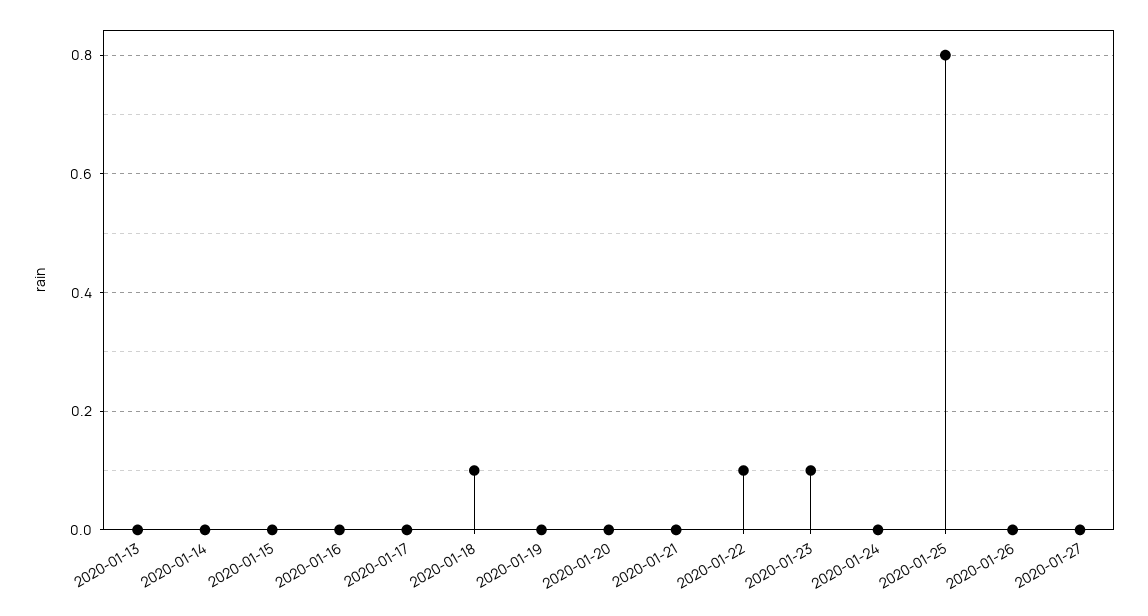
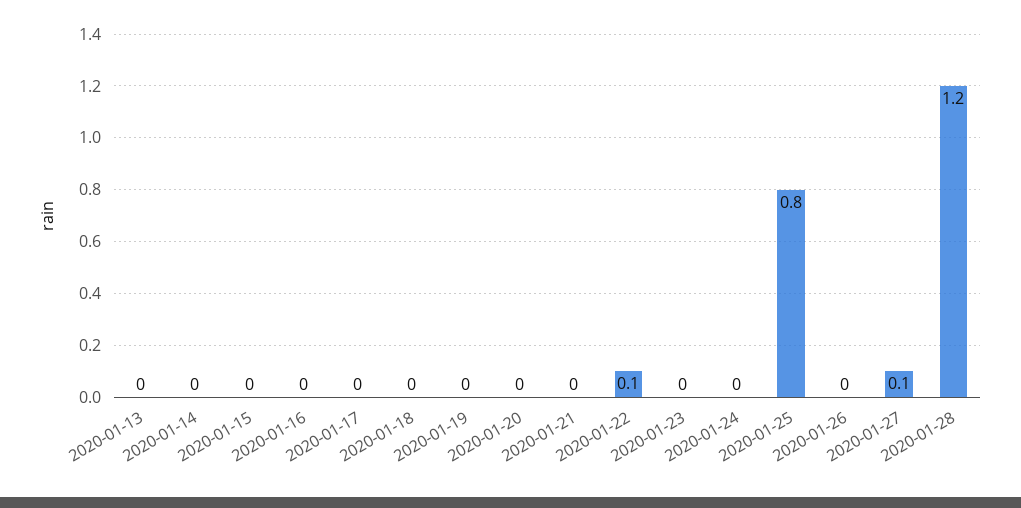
2020-01-18: 0.1 -> 0
2020-01-23: 0.1 -> 0
2020-01-27: 0 -> 0.1
2020-01-28: none -> 1.2

